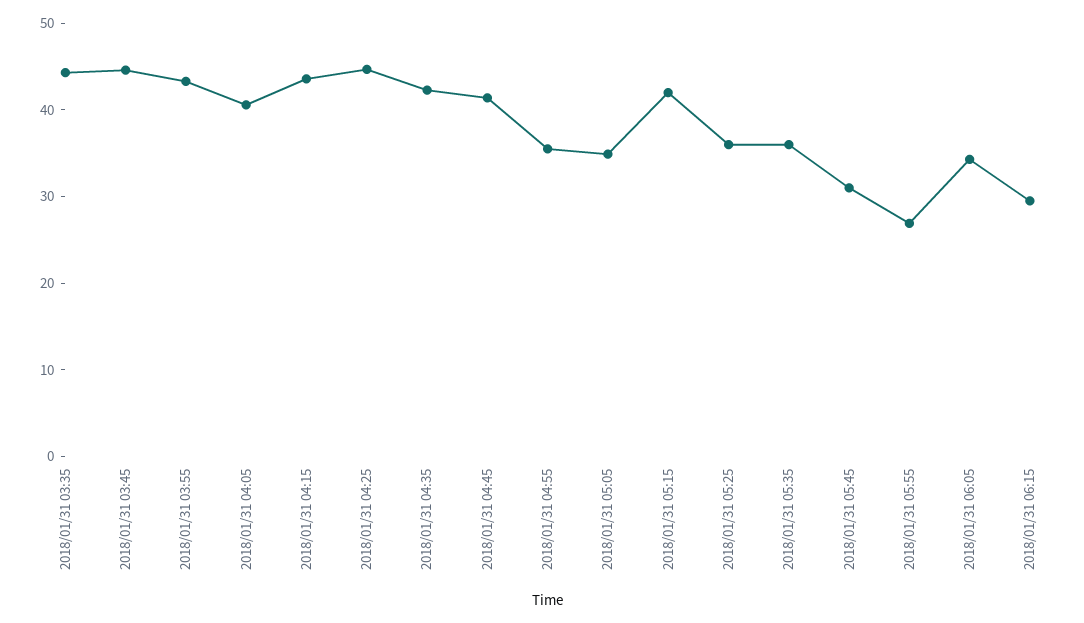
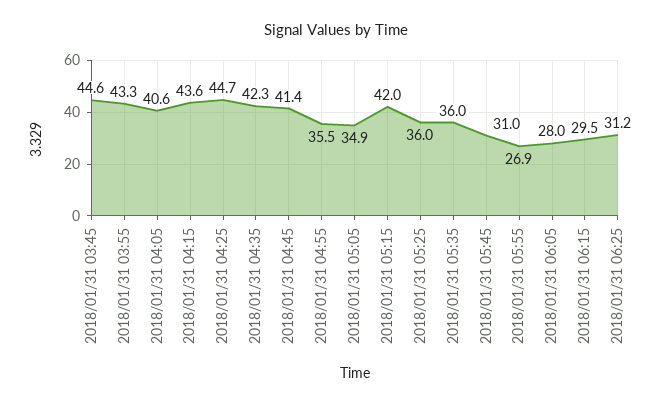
2018/01/31 03:35: 44 -> none
2018/01/31 06:05: 34 -> 28
2018/01/31 06:25: none -> 31.2

